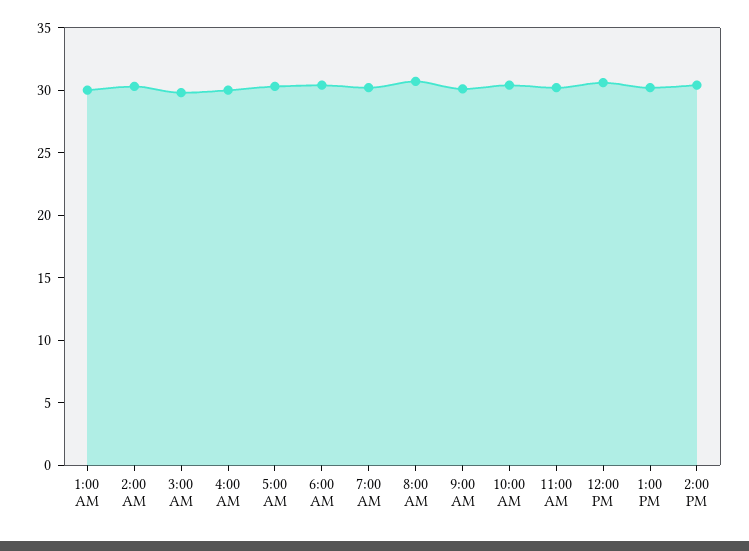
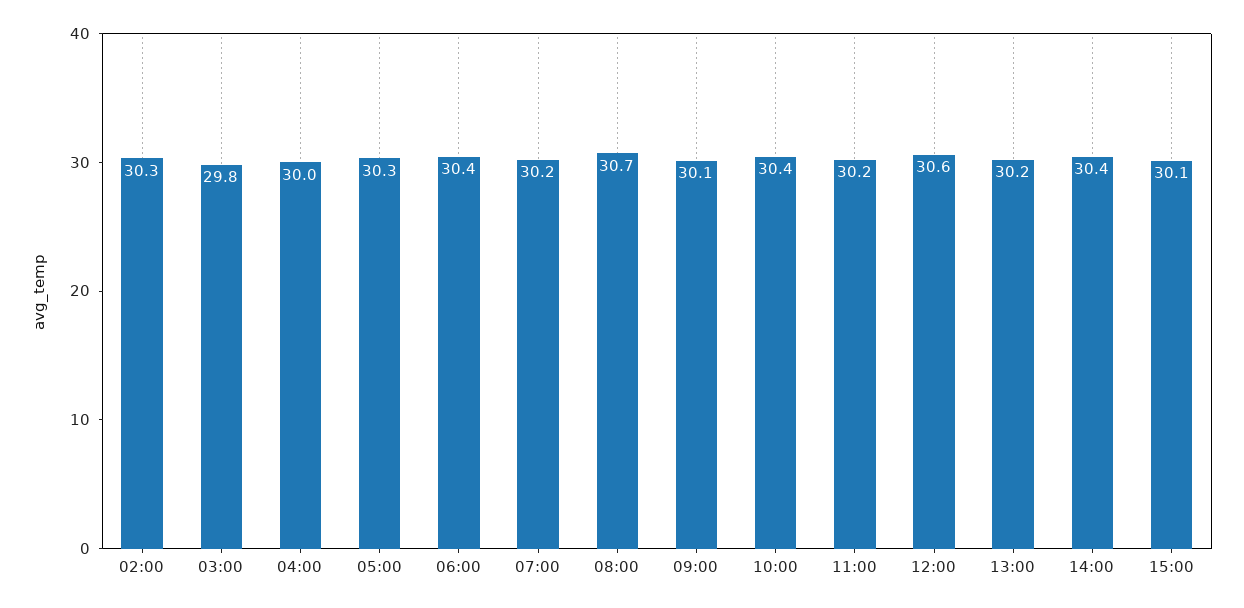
1:00 AM: 30 -> none
15:00: none -> 30.1

